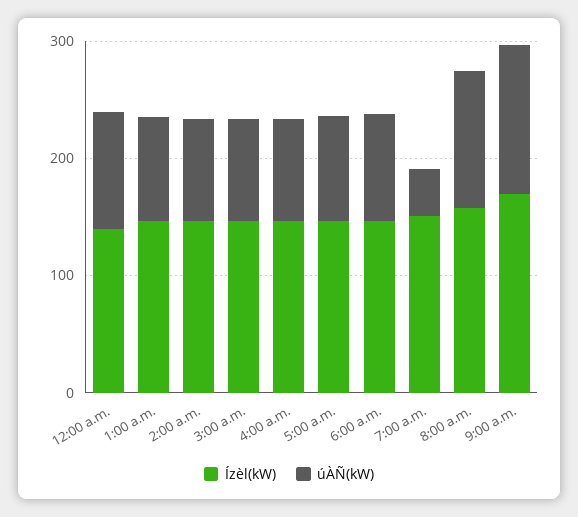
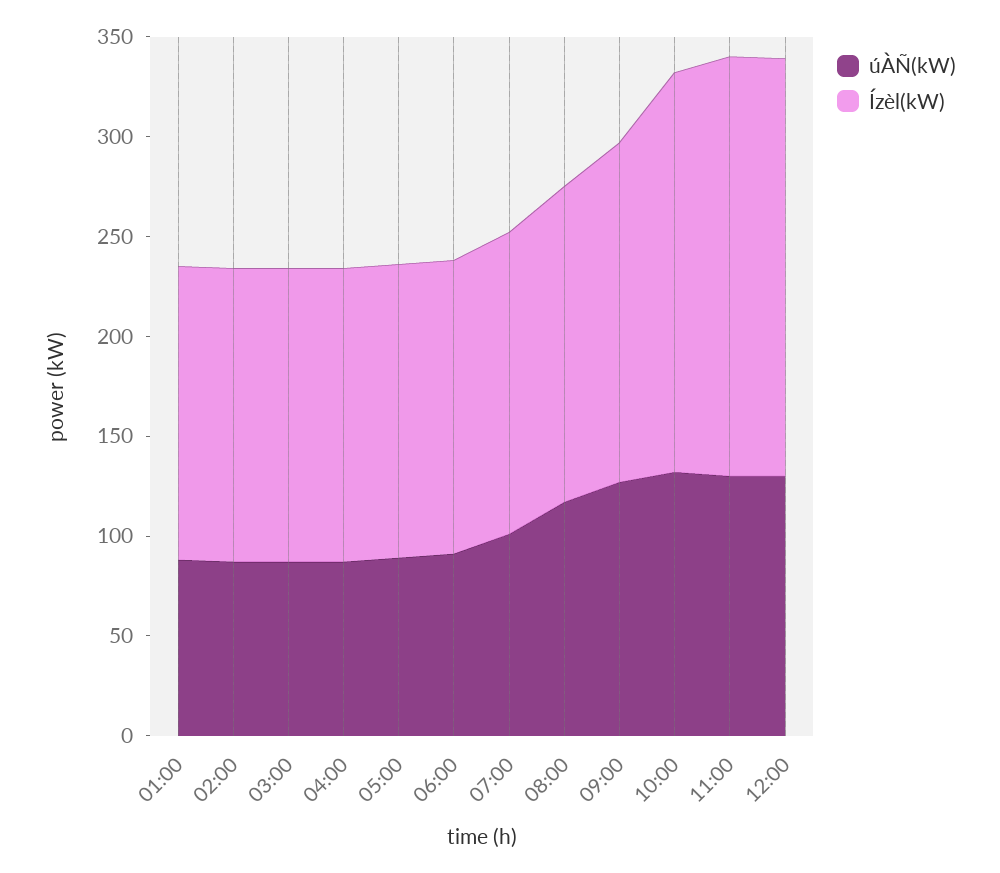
Ízèl(kW), 12:00 a.m.: 140 -> none
úÀÑ(kW), 12:00 a.m.: 100 -> none
úÀÑ(kW), 7:00 a.m.: 40 -> 100
úÀÑ(kW), 10:00: none -> 130
Ízèl(kW), 10:00: none -> 200
úÀÑ(kW), 11:00: none -> 130
Ízèl(kW), 11:00: none -> 210
úÀÑ(kW), 12:00: none -> 130
Ízèl(kW), 12:00: none -> 210

